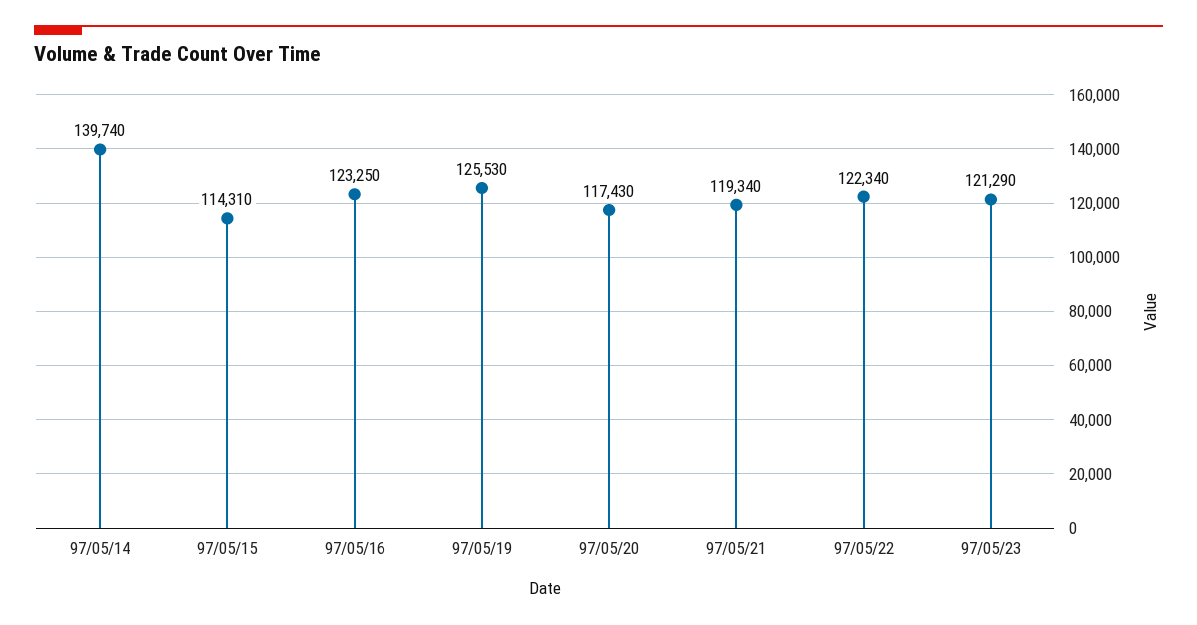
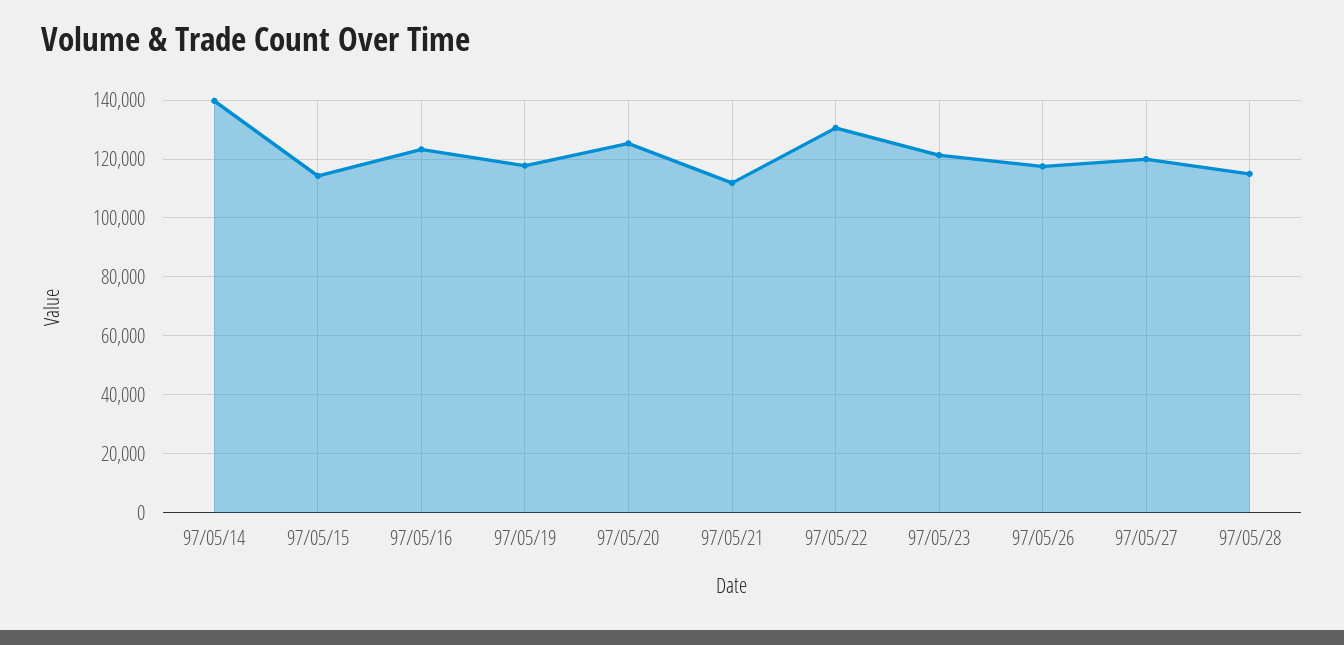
97/05/19: 125530 -> 117500
97/05/20: 117430 -> 125000
97/05/21: 119340 -> 112500
97/05/22: 122340 -> 130000
97/05/26: none -> 117500
97/05/27: none -> 120000
97/05/28: none -> 115000

